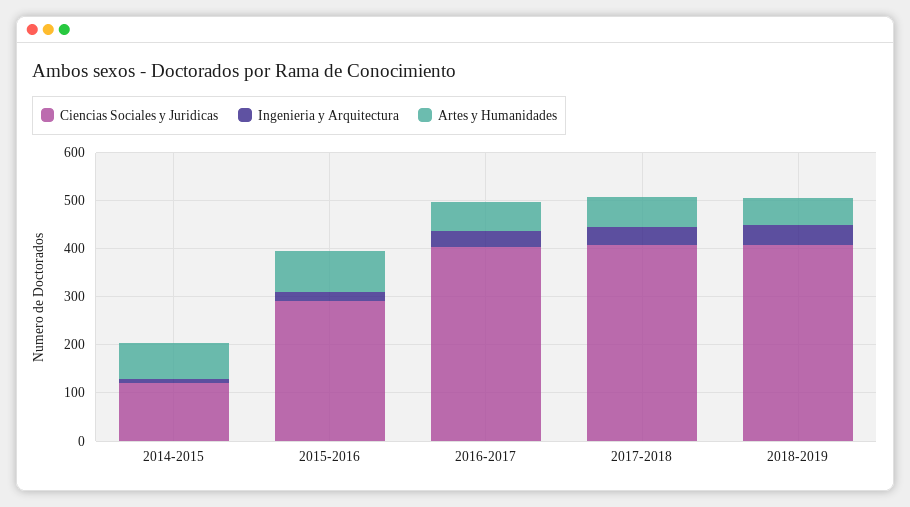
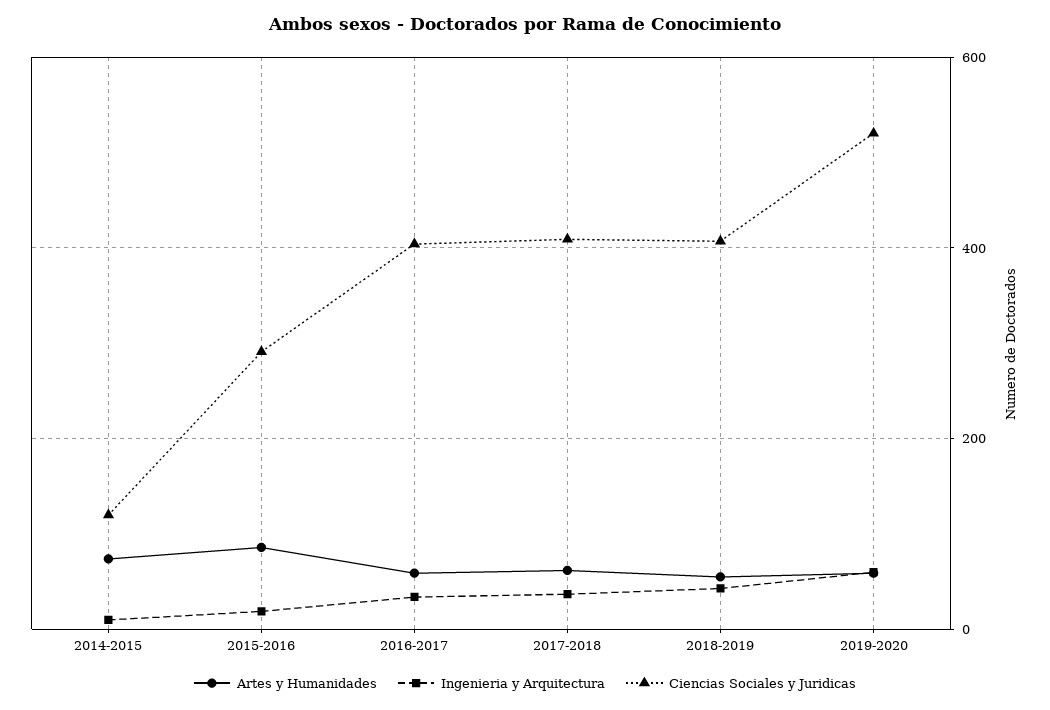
Artes y Humanidades, 2019-2020: none -> 60
Ingenieria y Arquitectura, 2019-2020: none -> 60
Ciencias Sociales y Juridicas, 2019-2020: none -> 520

